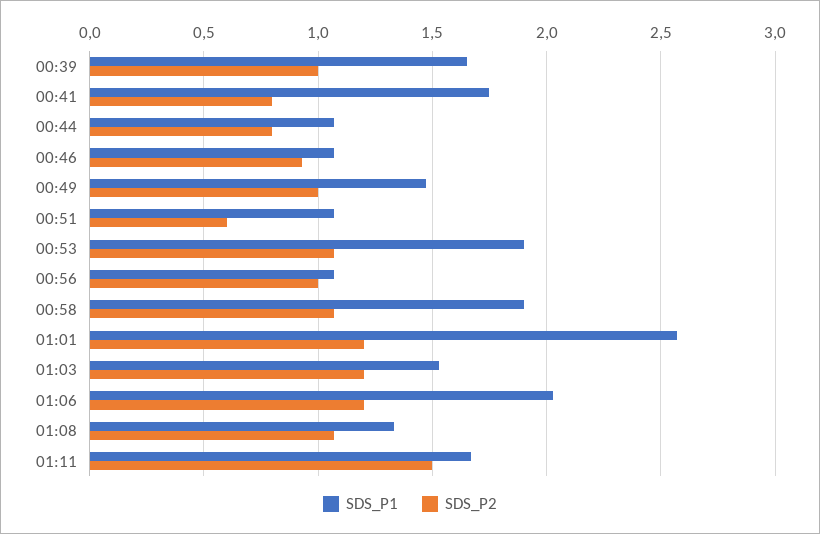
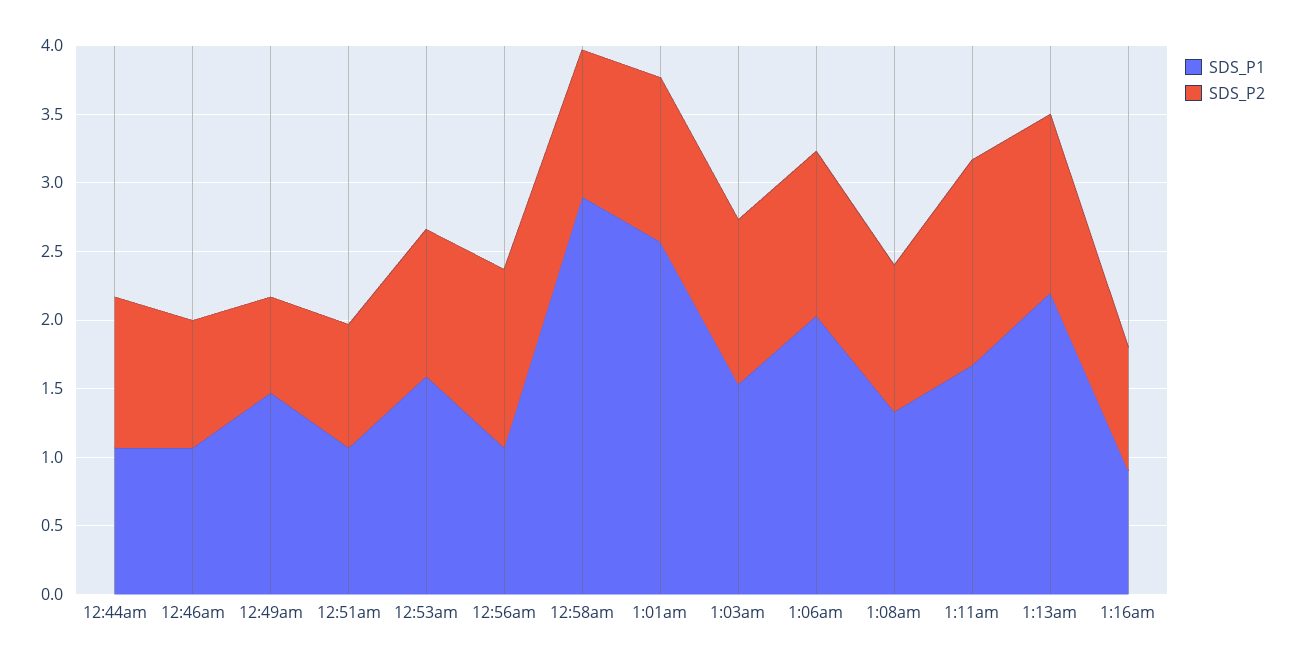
SDS_P1, 00:39: 1.65 -> none
SDS_P2, 00:39: 1 -> none
SDS_P1, 00:41: 1.75 -> none
SDS_P2, 00:41: 0.8 -> none
SDS_P2, 00:44: 0.8 -> 1.1
SDS_P2, 00:49: 1 -> 0.7
SDS_P2, 00:51: 0.6 -> 0.9
SDS_P1, 00:53: 1.9 -> 1.6
SDS_P2, 00:56: 1 -> 1.3
SDS_P1, 00:58: 1.9 -> 2.9
SDS_P1, 1:13am: none -> 2.2
SDS_P2, 1:13am: none -> 1.3
SDS_P1, 1:16am: none -> 0.9
SDS_P2, 1:16am: none -> 0.9

